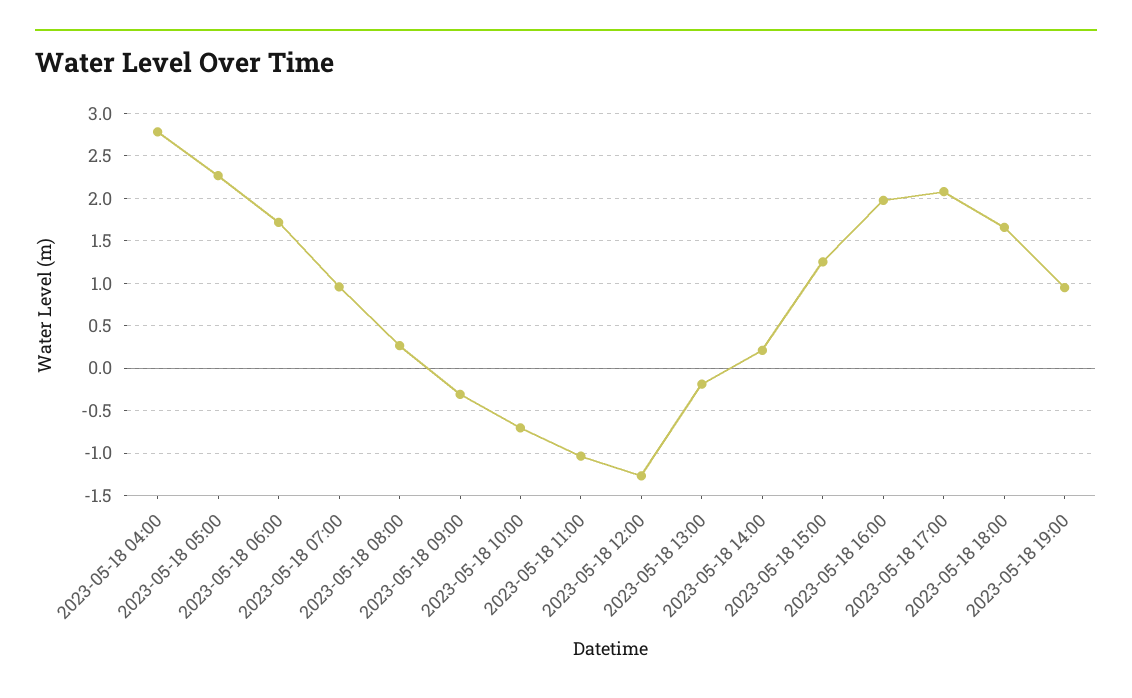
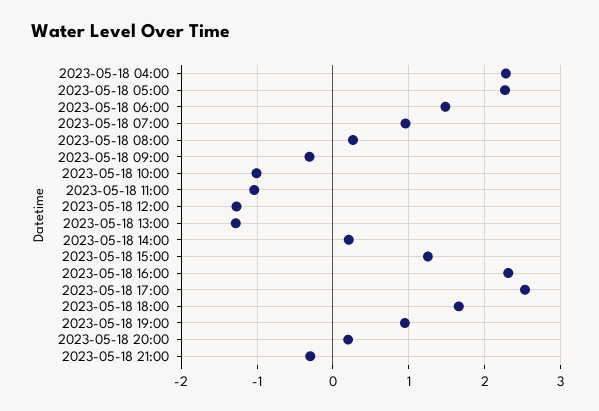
2023-05-18 04:00: 2.8 -> 2.3
2023-05-18 06:00: 1.7 -> 1.5
2023-05-18 10:00: -0.7 -> -1
2023-05-18 13:00: -0.2 -> -1.3
2023-05-18 16:00: 2 -> 2.3
2023-05-18 17:00: 2.1 -> 2.5
2023-05-18 20:00: none -> 0.2
2023-05-18 21:00: none -> -0.3

